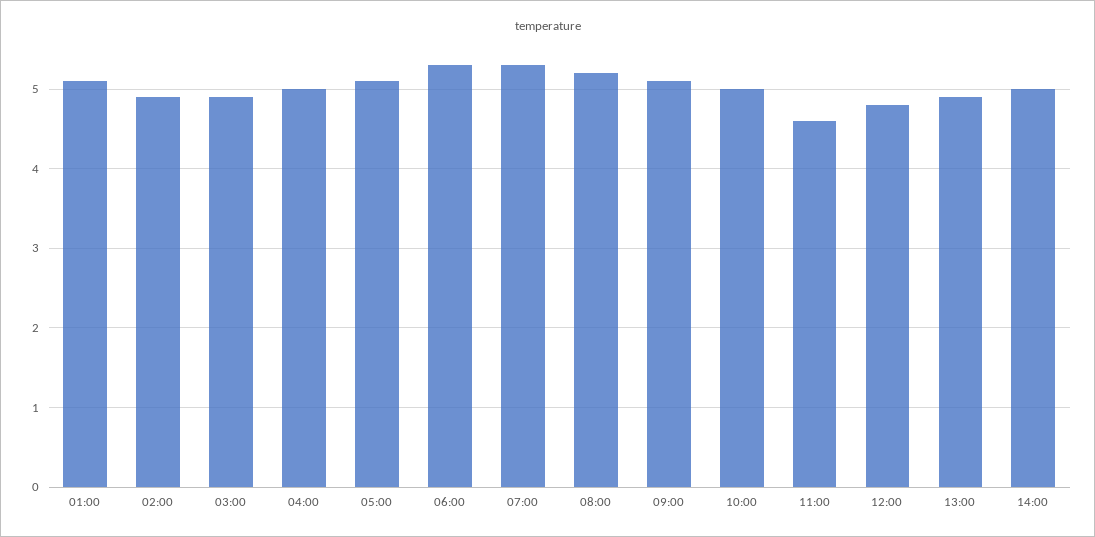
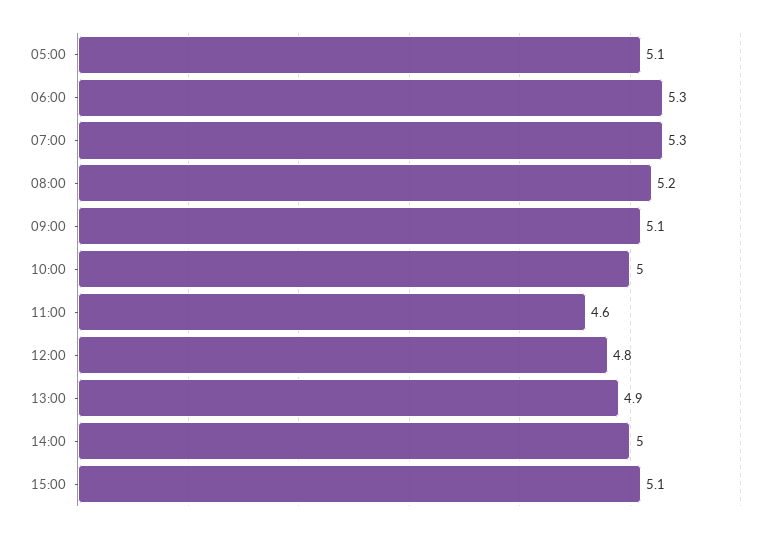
01:00: 5.1 -> none
02:00: 4.9 -> none
03:00: 4.9 -> none
04:00: 5 -> none
15:00: none -> 5.1

